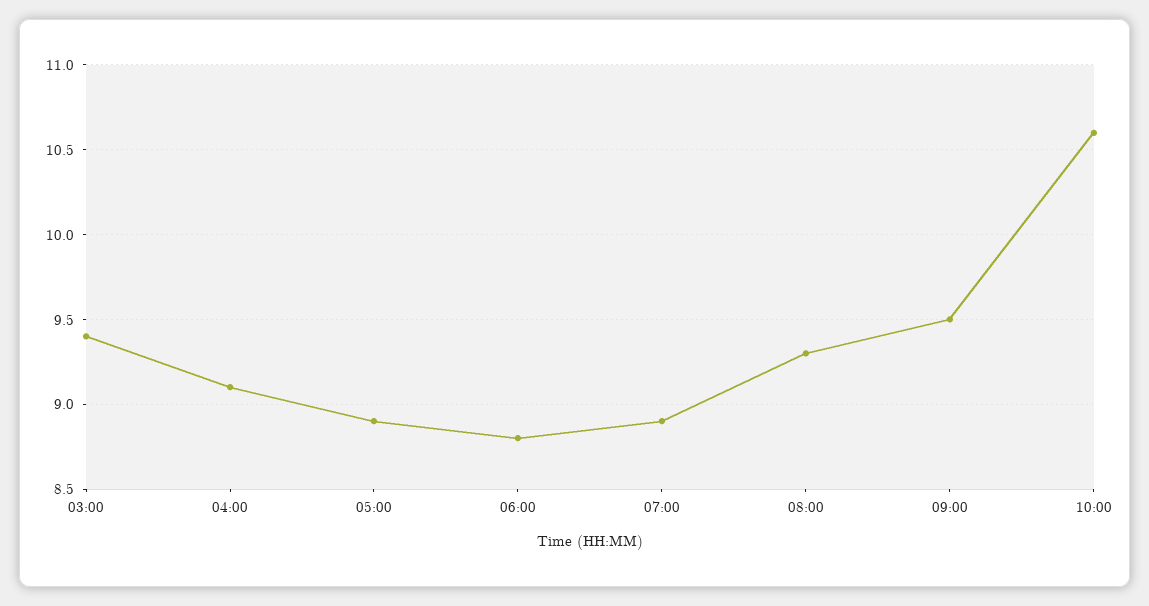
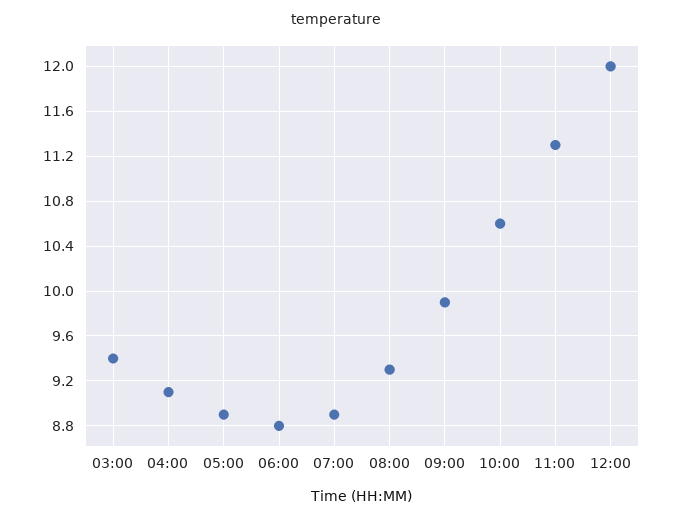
09:00: 9.5 -> 9.9
11:00: none -> 11.3
12:00: none -> 12

